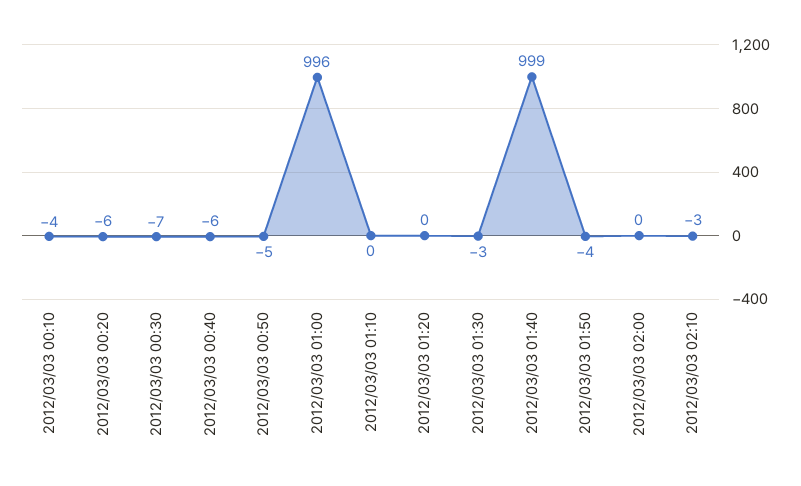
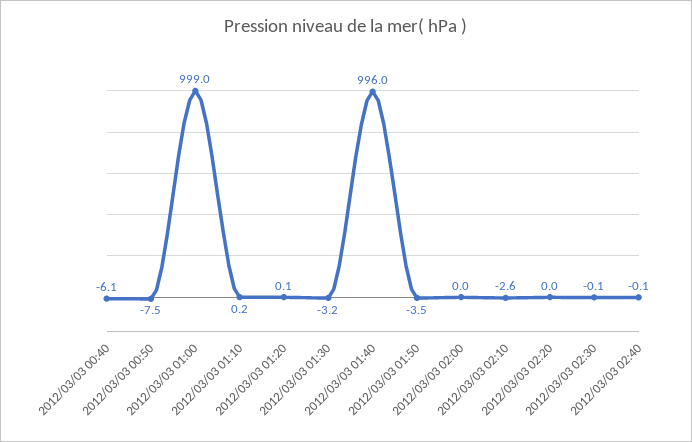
2012/03/03 00:10: -4 -> none
2012/03/03 00:20: -6 -> none
2012/03/03 00:30: -7 -> none
2012/03/03 00:50: -5 -> -7.5
2012/03/03 01:00: 996 -> 999
2012/03/03 01:40: 999 -> 996
2012/03/03 02:20: none -> 0
2012/03/03 02:30: none -> -0.1
2012/03/03 02:40: none -> -0.1

